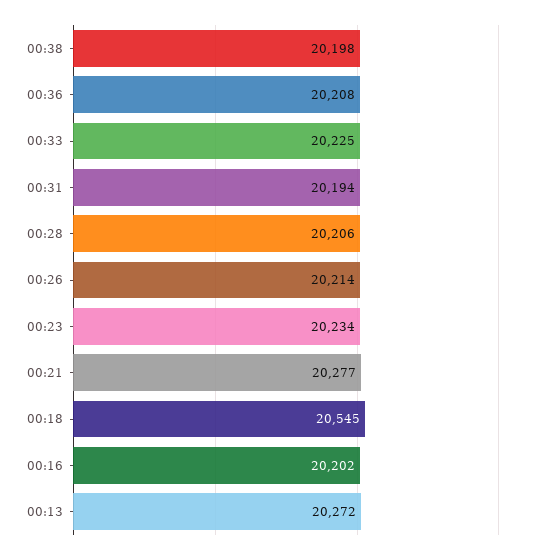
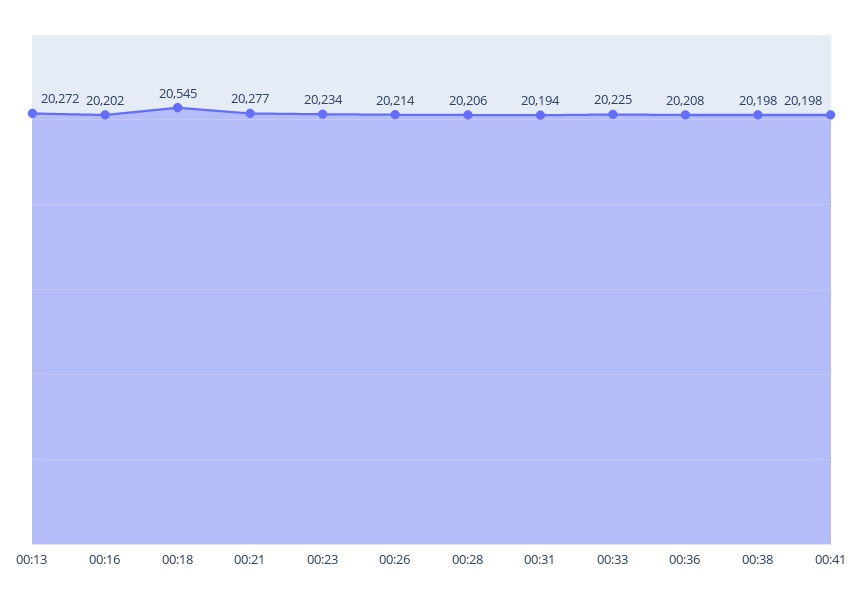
00:41: none -> 20198

